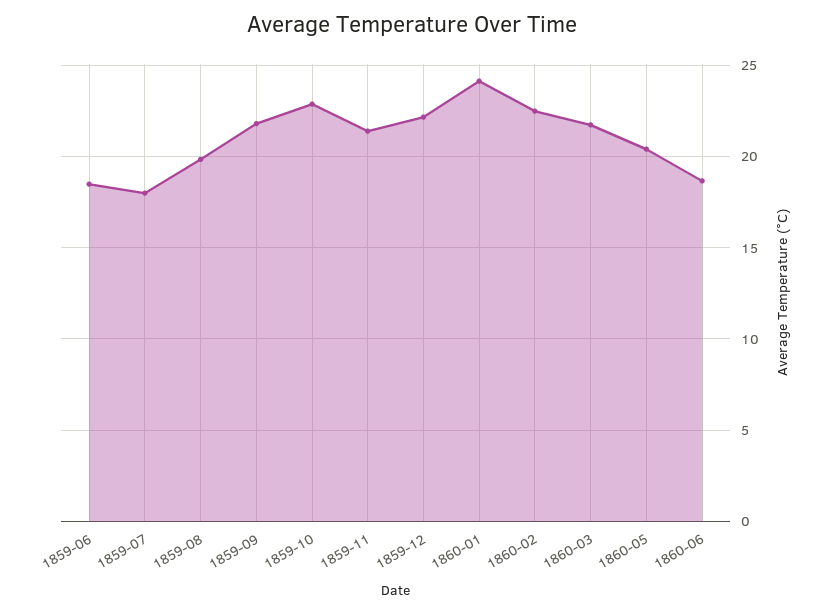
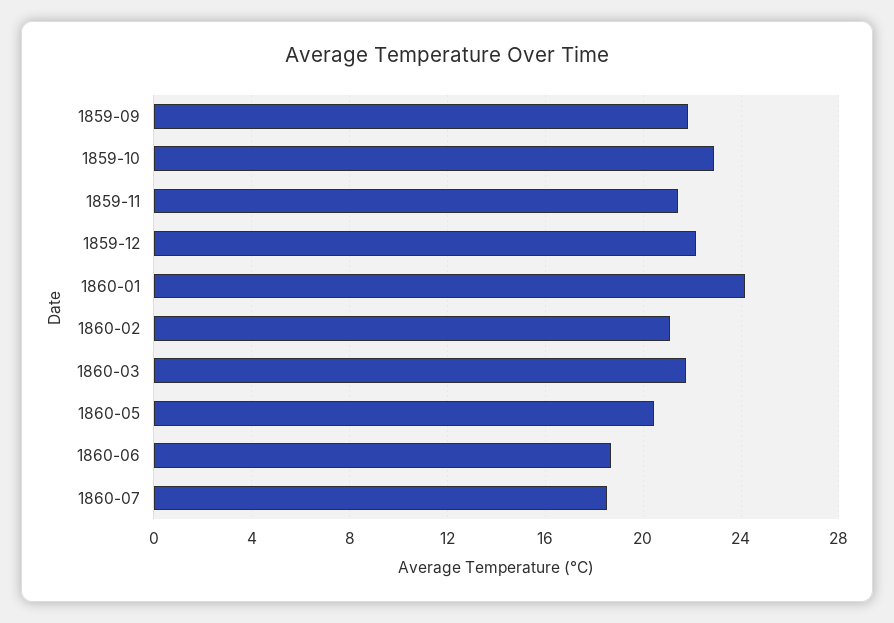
1859-06: 18.5 -> none
1859-07: 18 -> none
1859-08: 20 -> none
1860-02: 22.5 -> 21
1860-07: none -> 18.5

